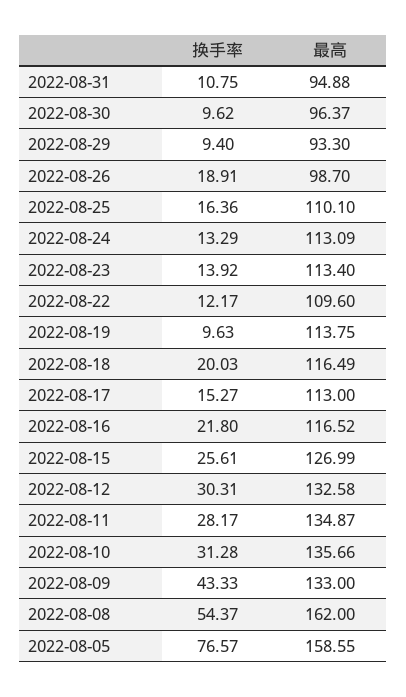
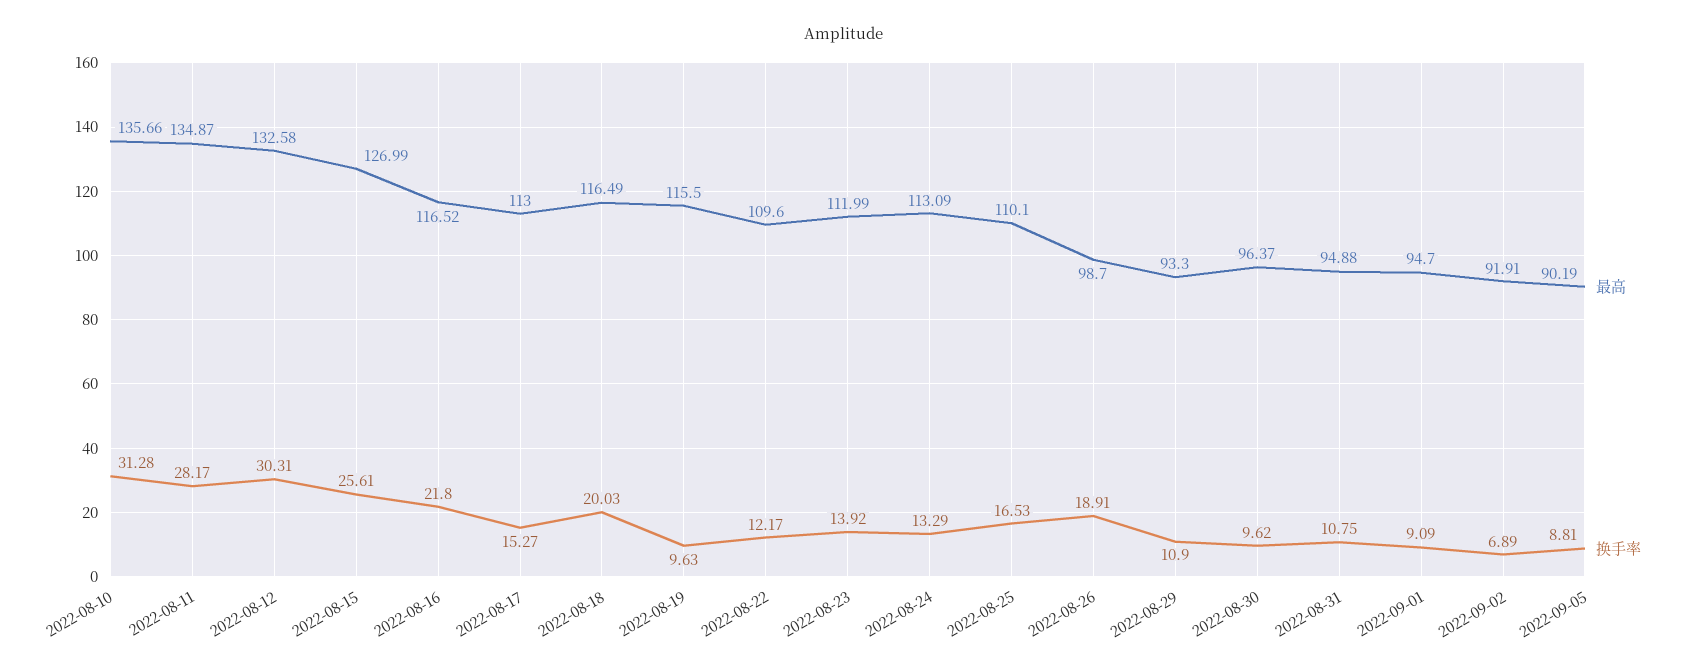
换手率, 2022-08-29: 9.4 -> 10.9
换手率, 2022-08-25: 16.36 -> 16.53
最高, 2022-08-23: 113.4 -> 111.99
最高, 2022-08-19: 113.75 -> 115.5
换手率, 2022-08-09: 43.33 -> none
最高, 2022-08-09: 133 -> none
换手率, 2022-08-08: 54.37 -> none
最高, 2022-08-08: 162 -> none
换手率, 2022-08-05: 76.57 -> none
最高, 2022-08-05: 158.55 -> none
最高, 2022-09-01: none -> 94.7
换手率, 2022-09-01: none -> 9.09
最高, 2022-09-02: none -> 91.91
换手率, 2022-09-02: none -> 6.89
最高, 2022-09-05: none -> 90.19
换手率, 2022-09-05: none -> 8.81

